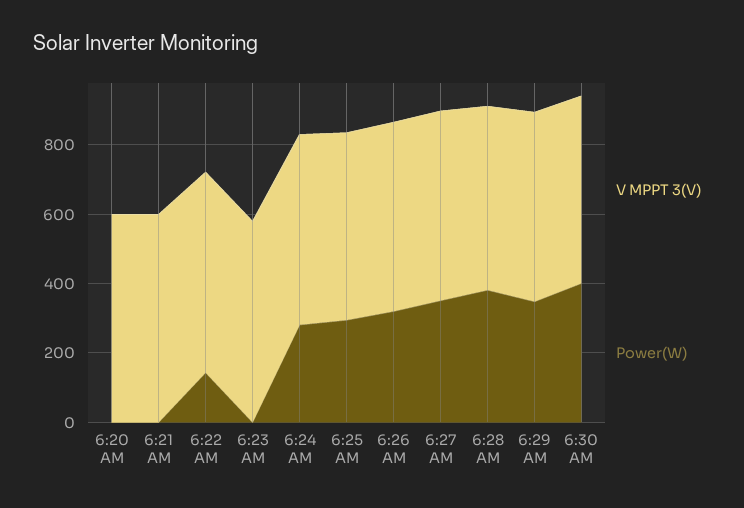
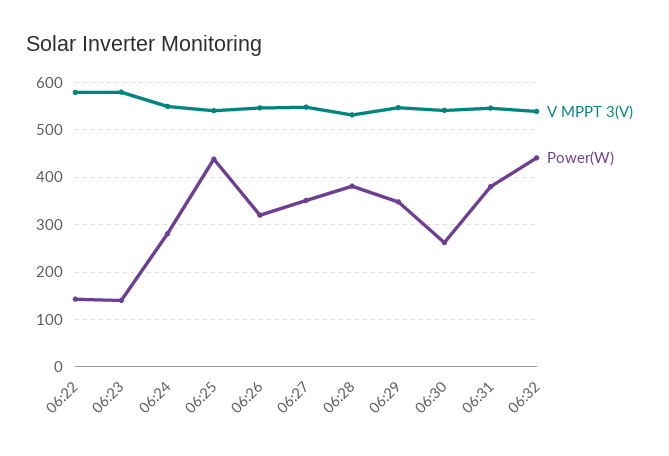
V MPPT 3(V), 6:20 AM: 600 -> none
Power(W), 6:20 AM: 0 -> none
V MPPT 3(V), 6:21 AM: 600 -> none
Power(W), 6:21 AM: 0 -> none
Power(W), 6:23 AM: 0 -> 140
Power(W), 6:25 AM: 300 -> 440
Power(W), 6:30 AM: 400 -> 260
V MPPT 3(V), 06:31: none -> 540
Power(W), 06:31: none -> 380
V MPPT 3(V), 06:32: none -> 540
Power(W), 06:32: none -> 440

